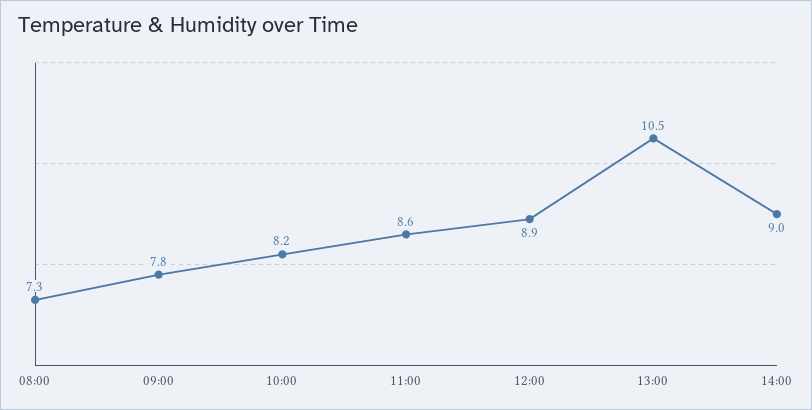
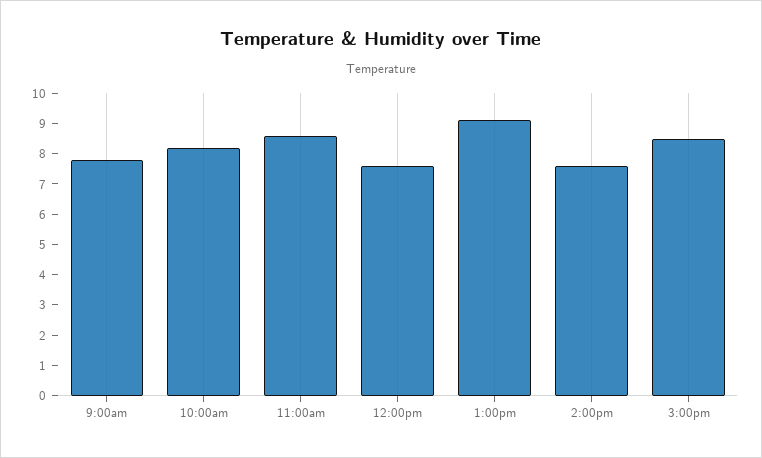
08:00: 7.3 -> none
12:00: 8.9 -> 7.5
13:00: 10.5 -> 9
14:00: 9 -> 7.5
3:00pm: none -> 8.5

